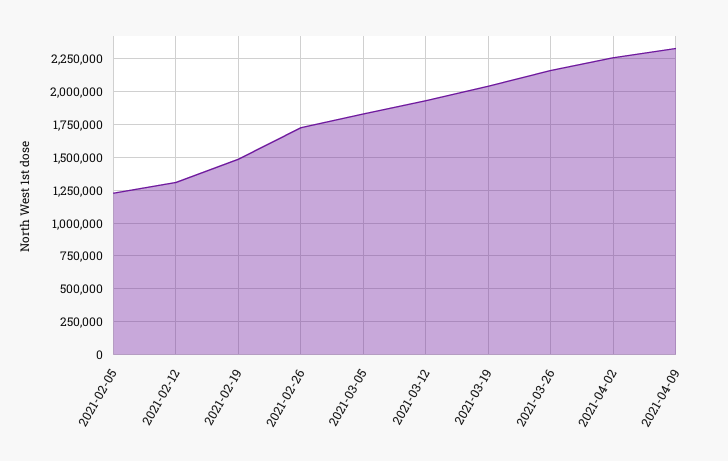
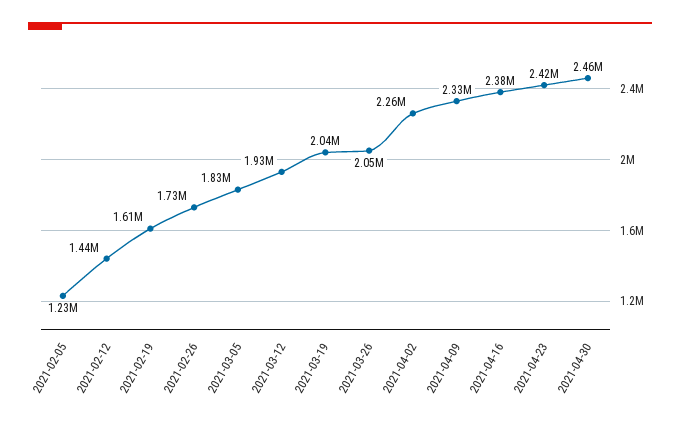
2021-02-12: 1300000 -> 1440000
2021-02-19: 1500000 -> 1610000
2021-03-26: 2150000 -> 2050000
2021-04-16: none -> 2380000
2021-04-23: none -> 2420000
2021-04-30: none -> 2460000

